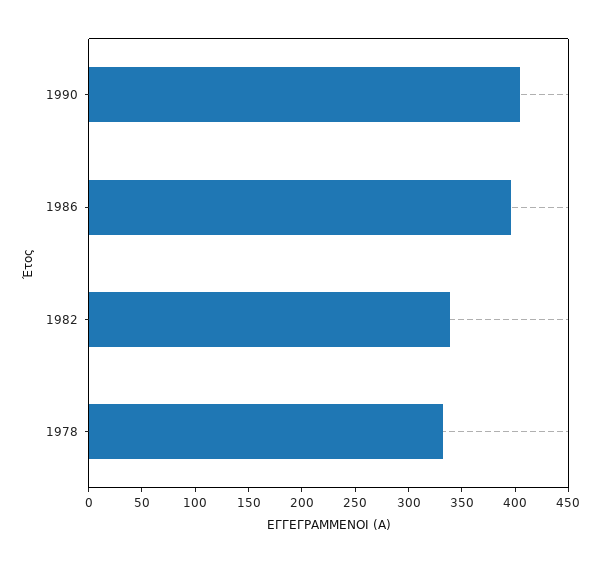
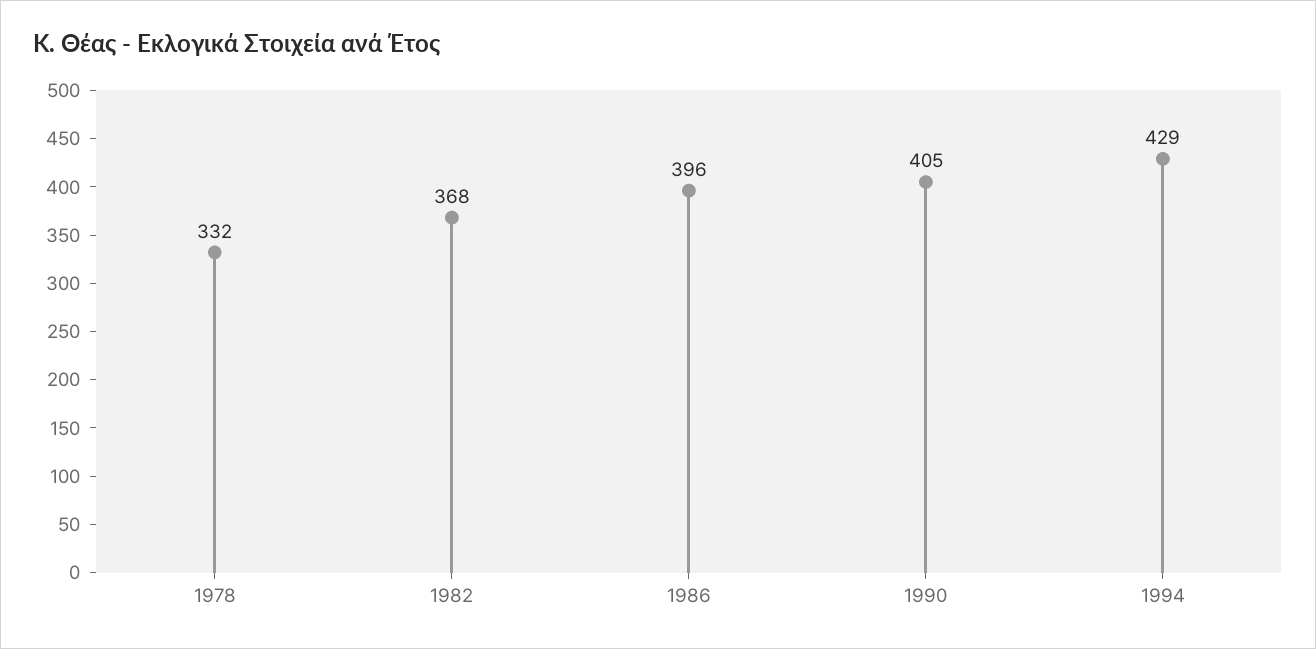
1982: 340 -> 368
1994: none -> 429

